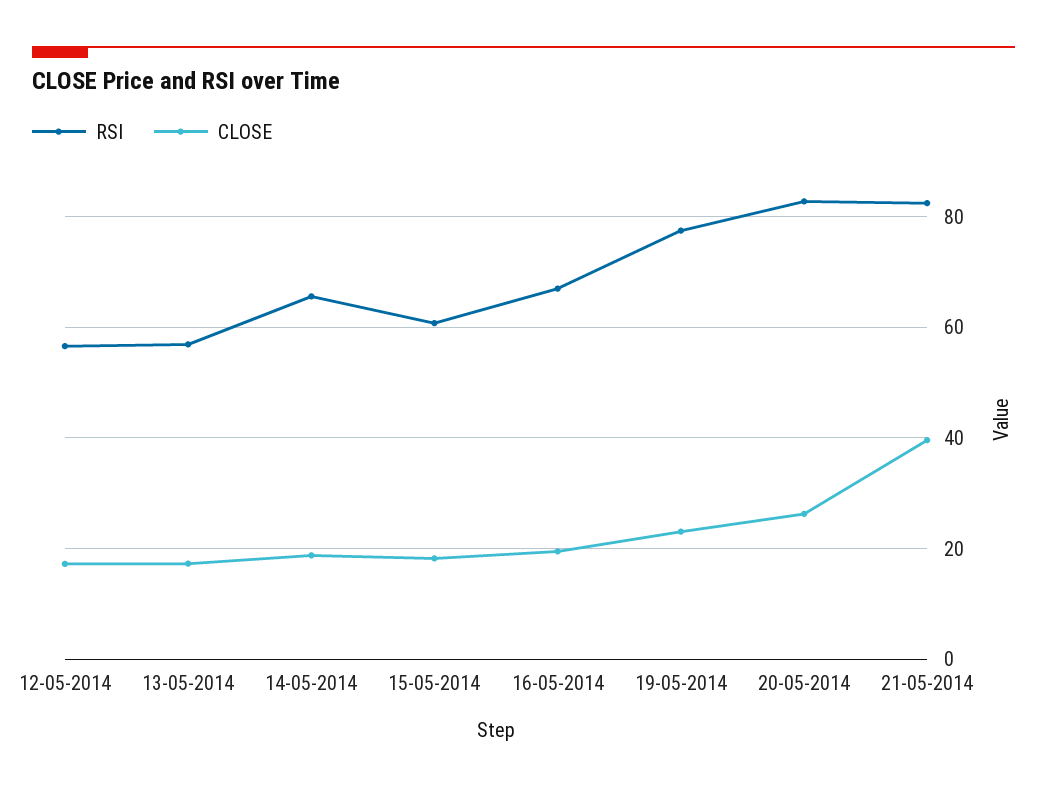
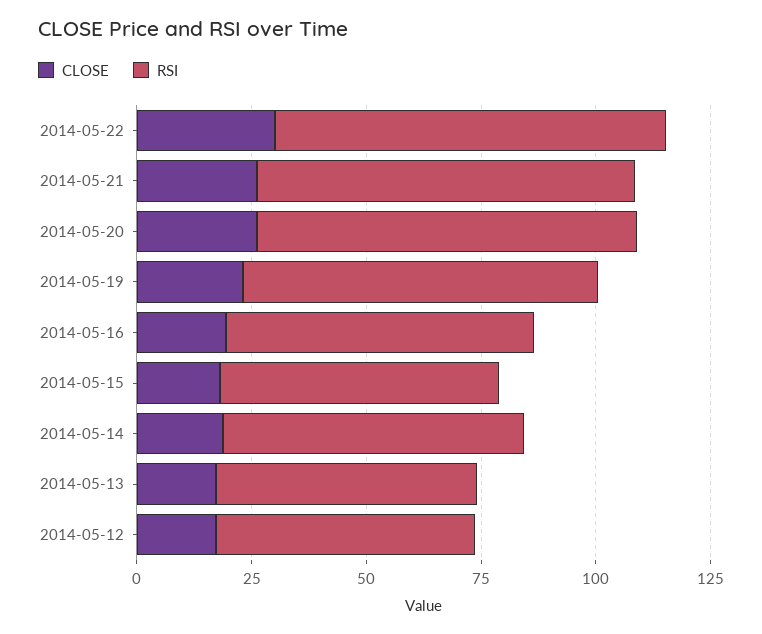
CLOSE, 21-05-2014: 40 -> 25
CLOSE, 2014-05-22: none -> 30
RSI, 2014-05-22: none -> 85

